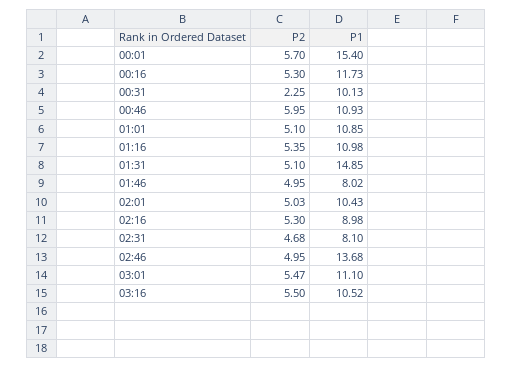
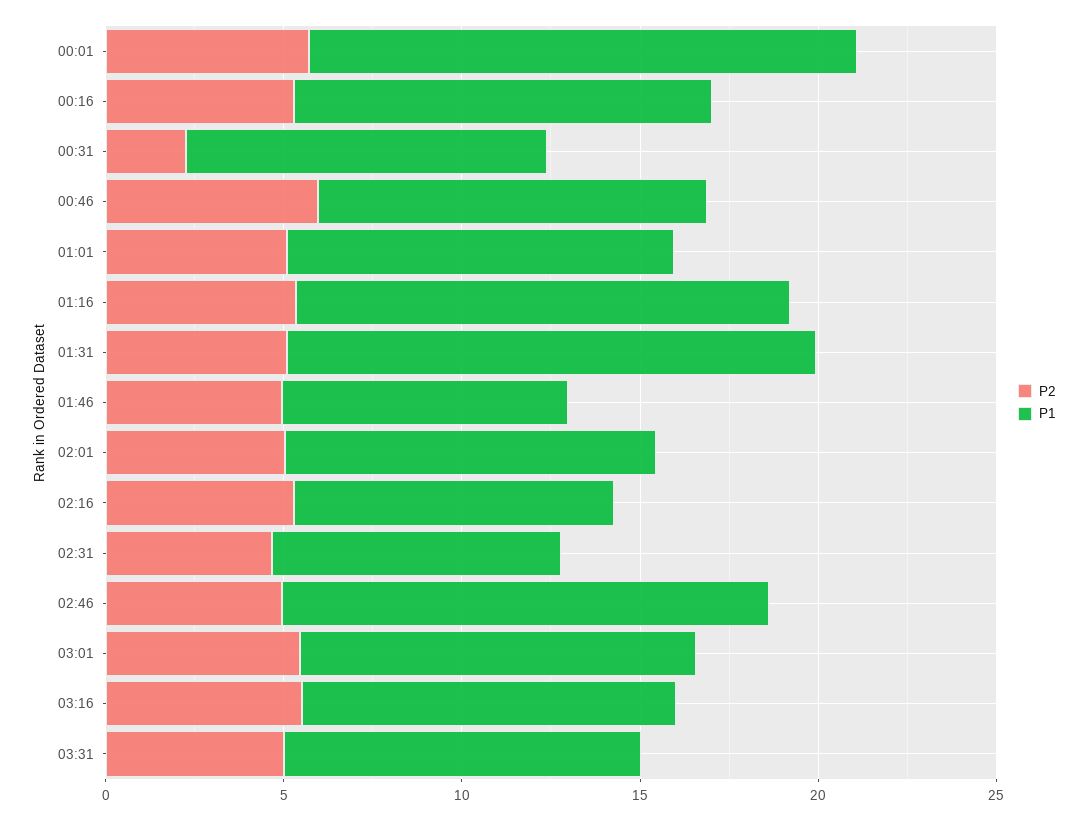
P1, 01:16: 10.98 -> 14
P2, 03:31: none -> 5
P1, 03:31: none -> 10

